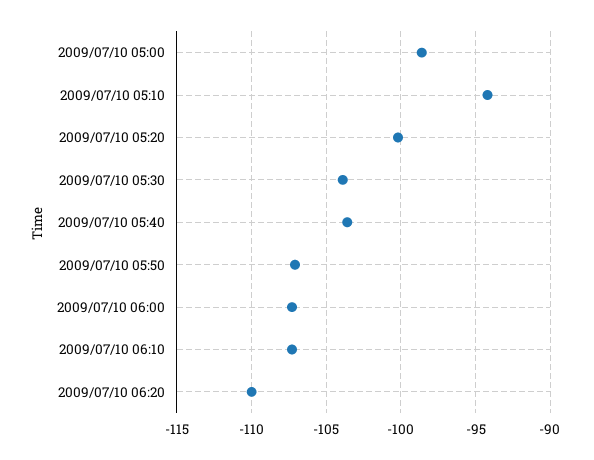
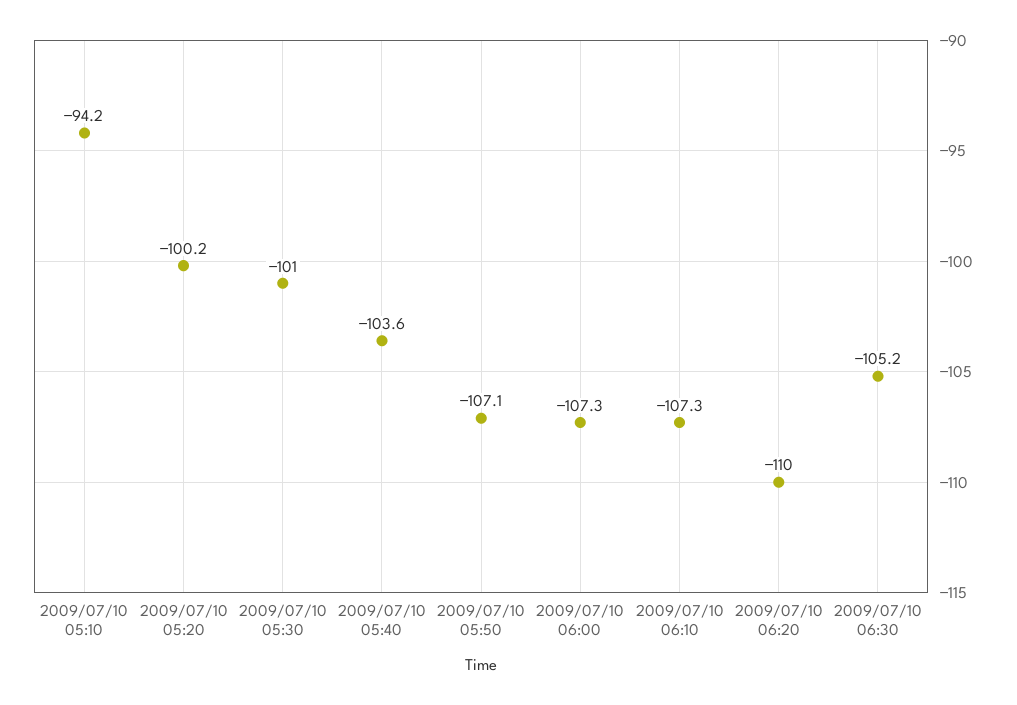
2009/07/10 05:00: -98.5 -> none
2009/07/10 05:30: -104 -> -101
2009/07/10 06:30: none -> -105.2

